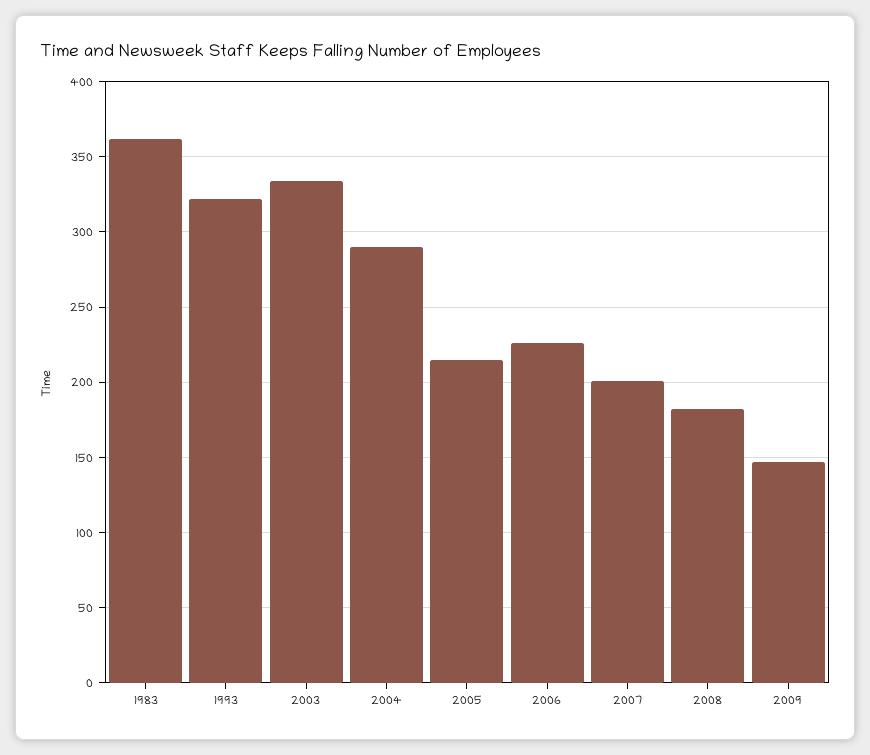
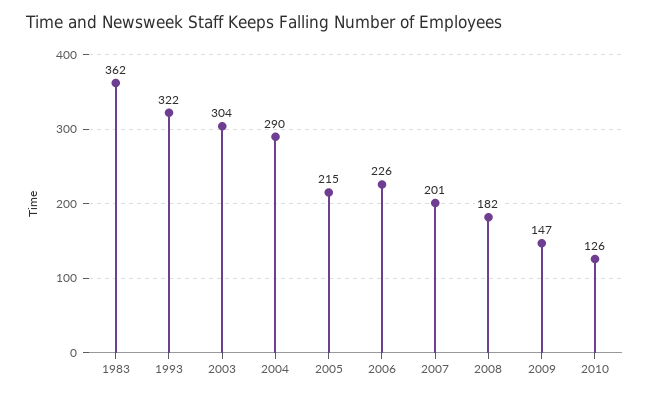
2003: 335 -> 304
2010: none -> 126

